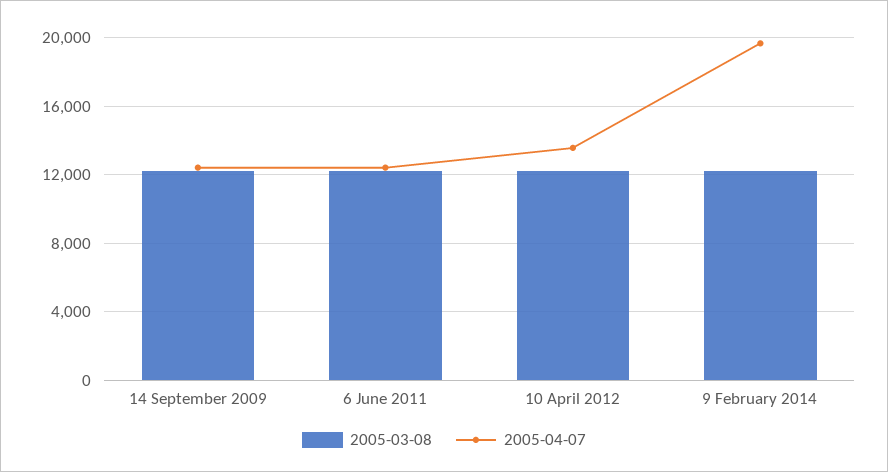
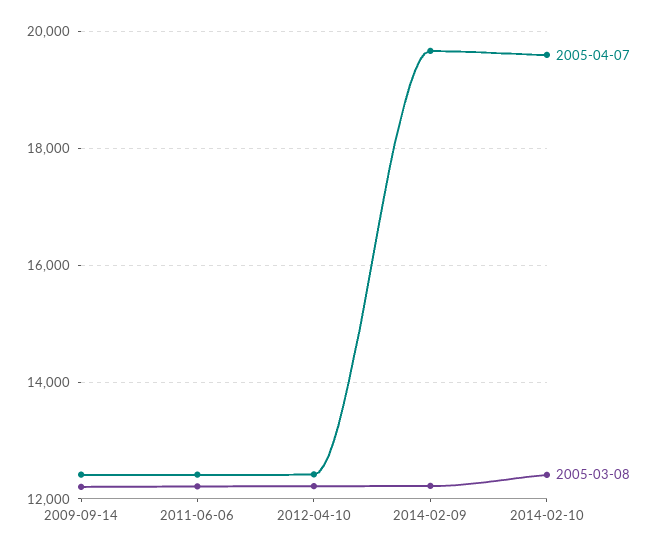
2005-04-07, 10 April 2012: 13500 -> 12400
2005-04-07, 2014-02-10: none -> 19600
2005-03-08, 2014-02-10: none -> 12400

